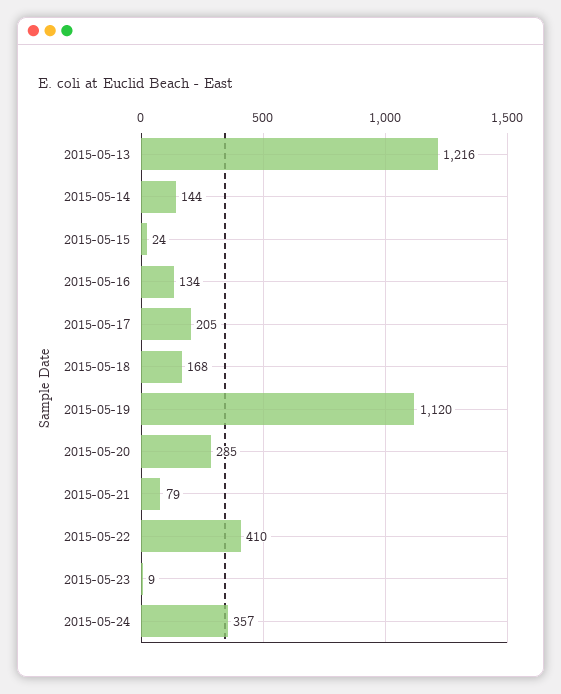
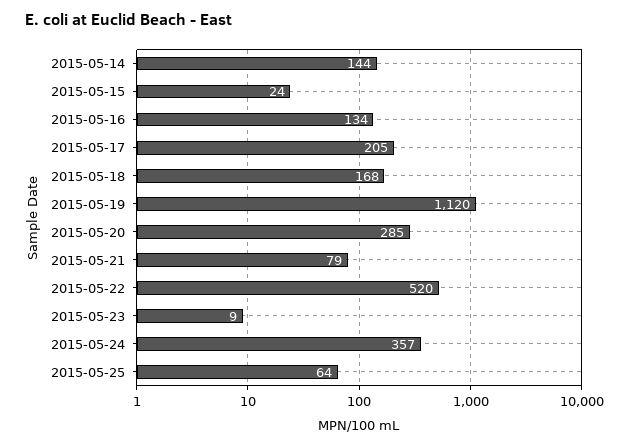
2015-05-13: 1216 -> none
2015-05-22: 410 -> 520
2015-05-25: none -> 64

